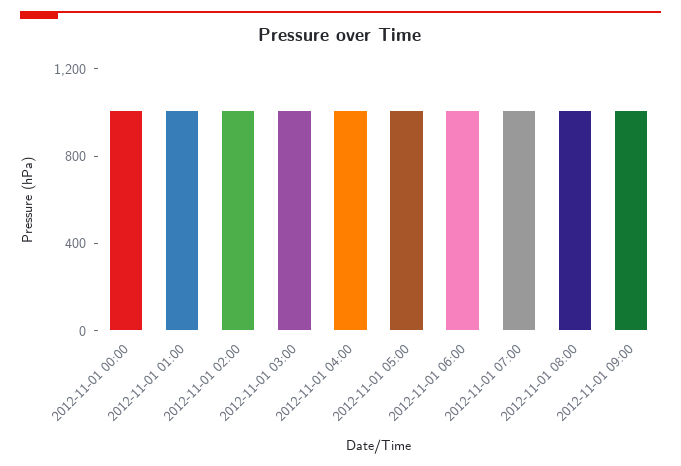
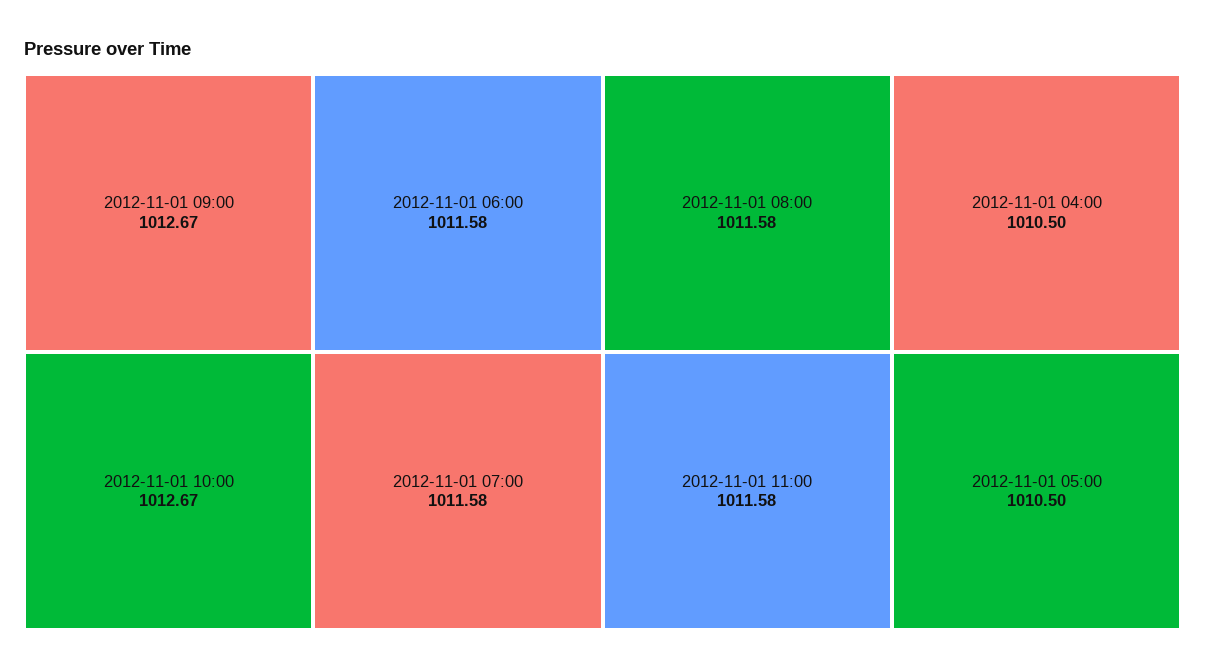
2012-11-01 00:00: 1000 -> none
2012-11-01 01:00: 1000 -> none
2012-11-01 02:00: 1000 -> none
2012-11-01 03:00: 1000 -> none
2012-11-01 10:00: none -> 1012.67
2012-11-01 11:00: none -> 1011.58

